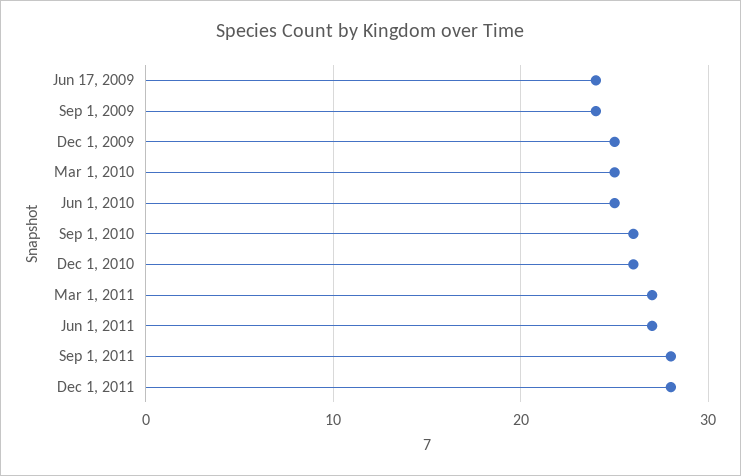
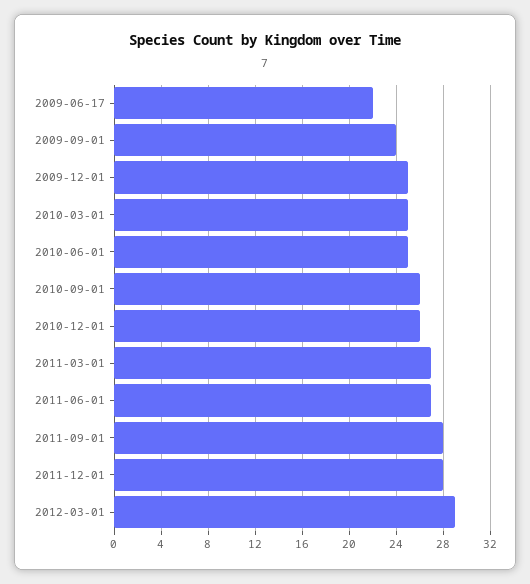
Jun 17, 2009: 24 -> 22
2012-03-01: none -> 29

